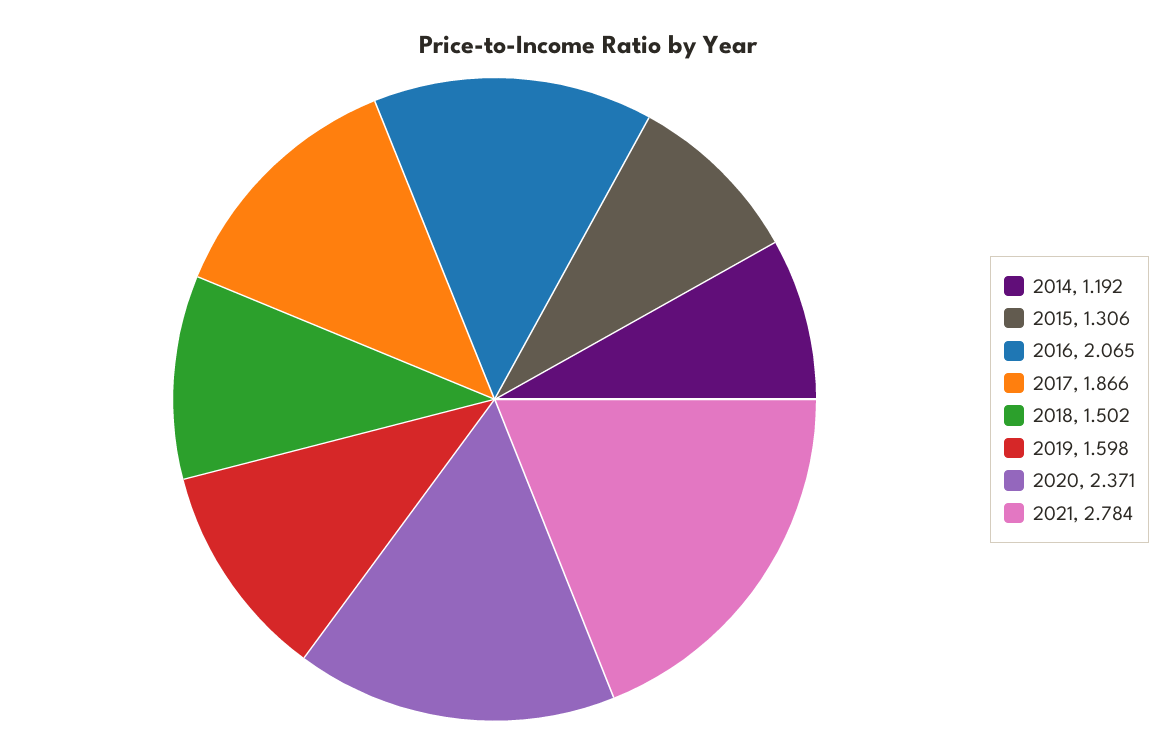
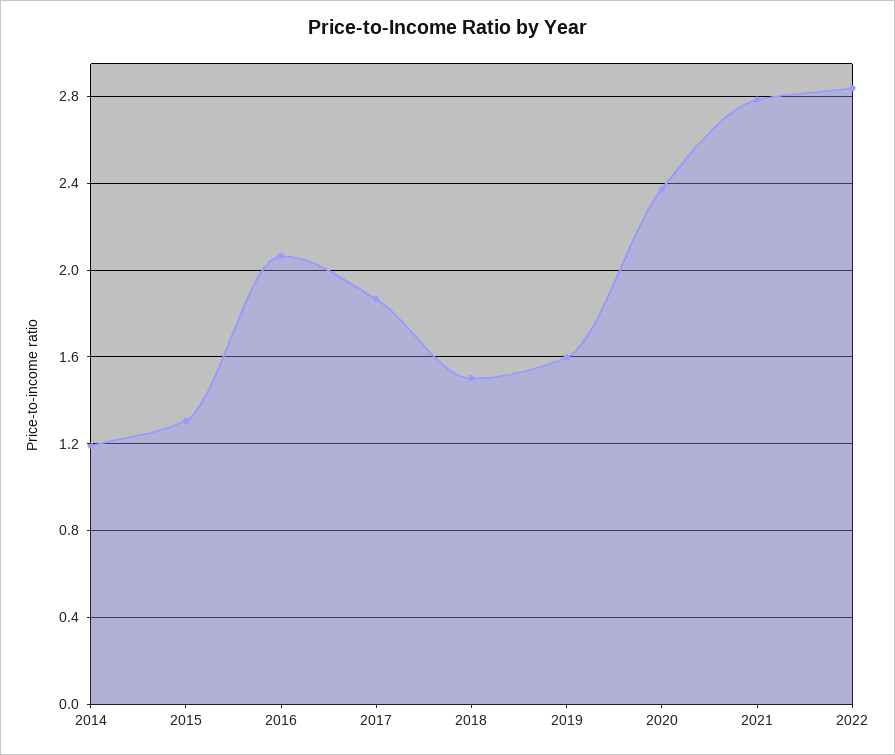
2022: none -> 2.85

